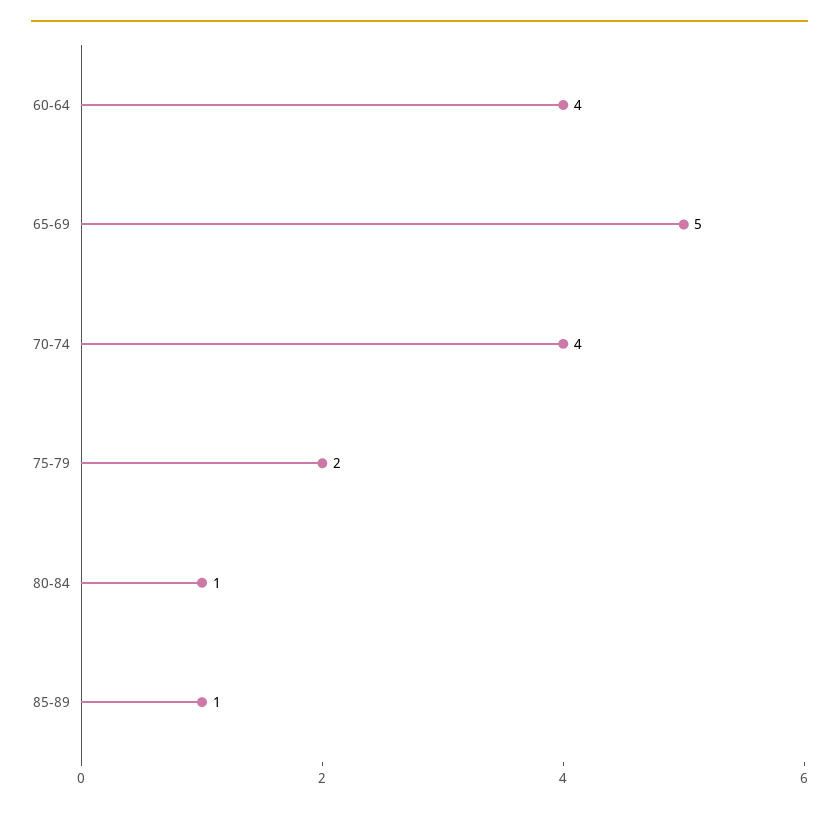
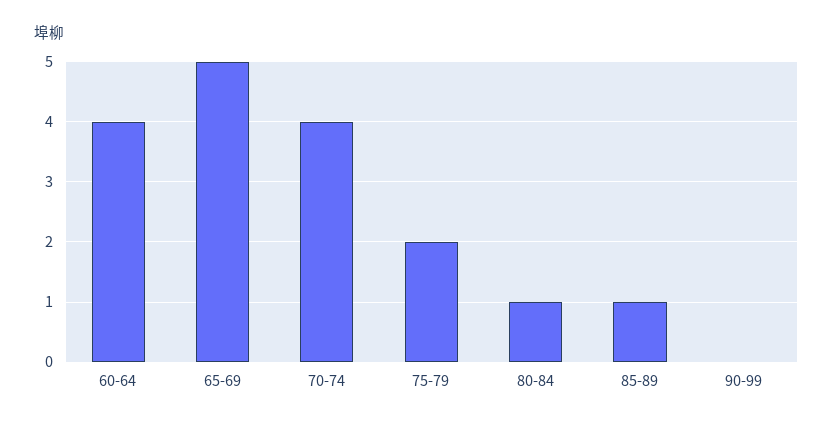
90-99: none -> 0

